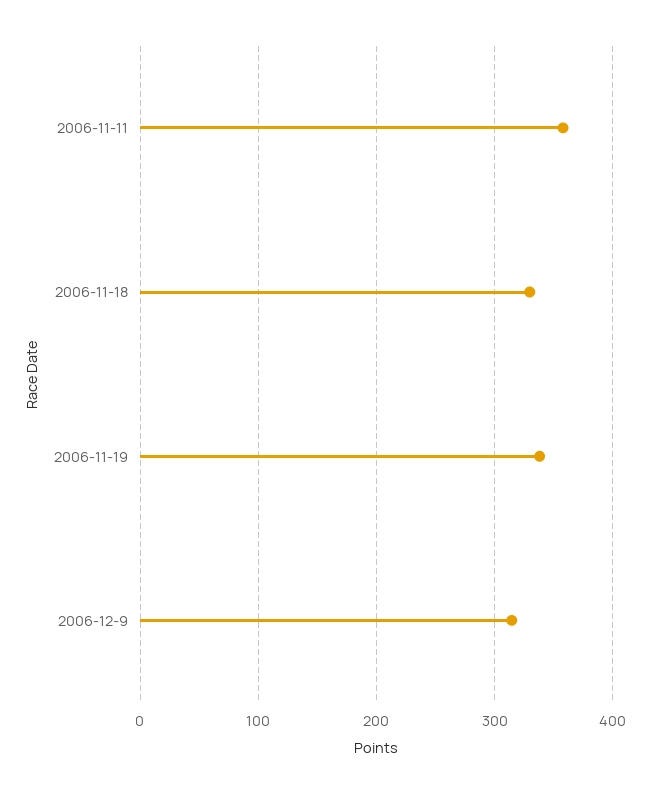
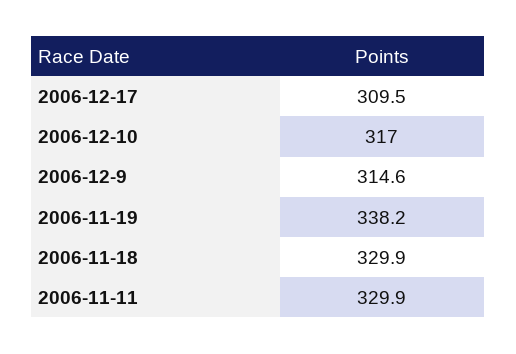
2006-11-11: 360 -> 329.9
2006-12-17: none -> 309.5
2006-12-10: none -> 317

